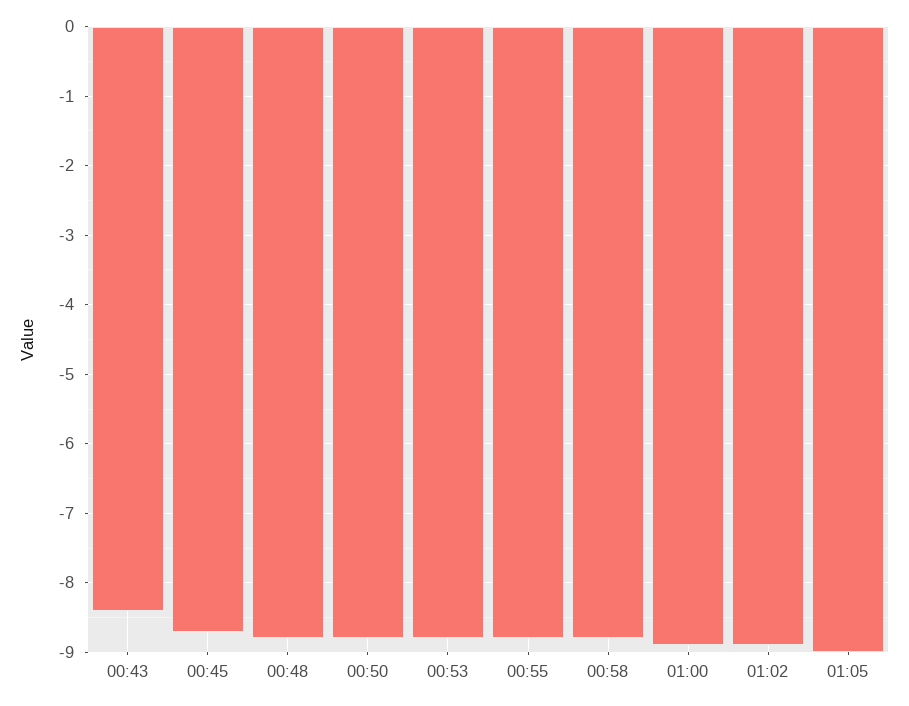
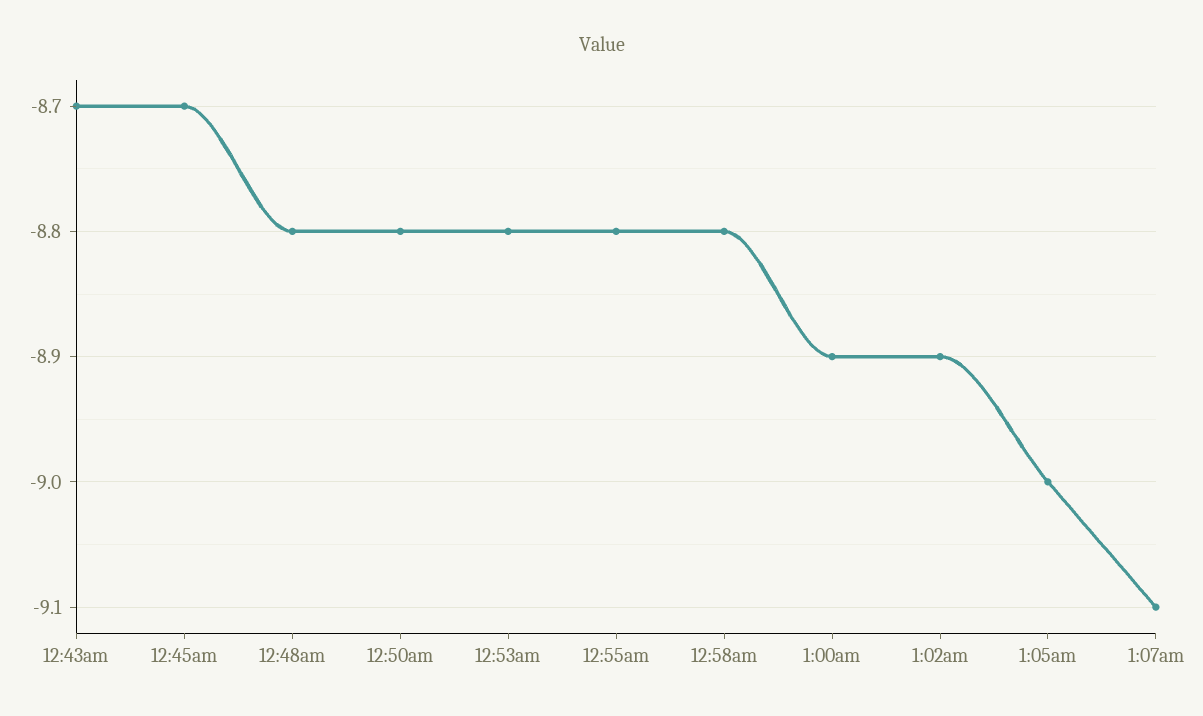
00:43: -8.4 -> -8.7
1:07am: none -> -9.1

